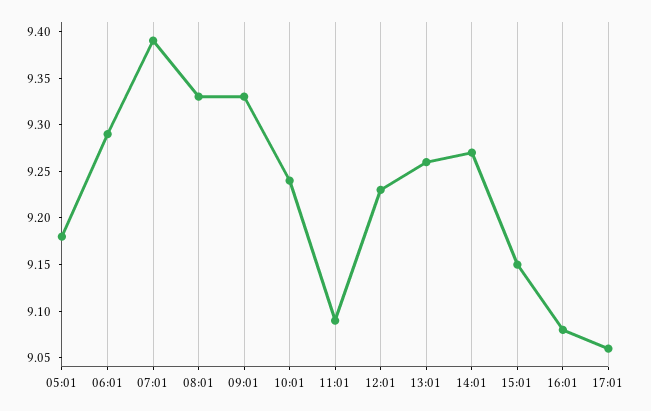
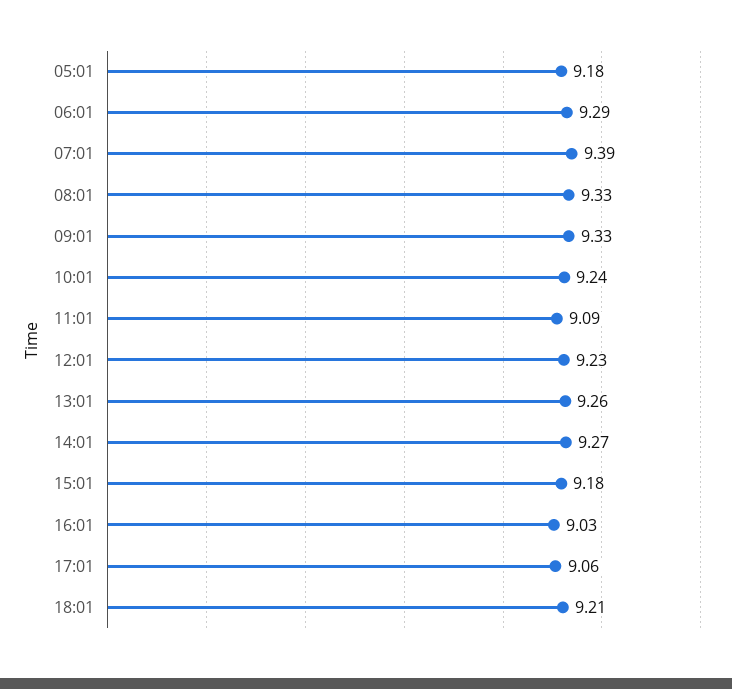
15:01: 9.15 -> 9.18
16:01: 9.08 -> 9.03
18:01: none -> 9.21

